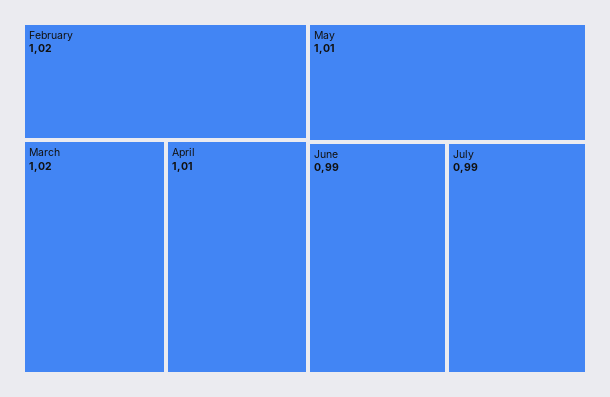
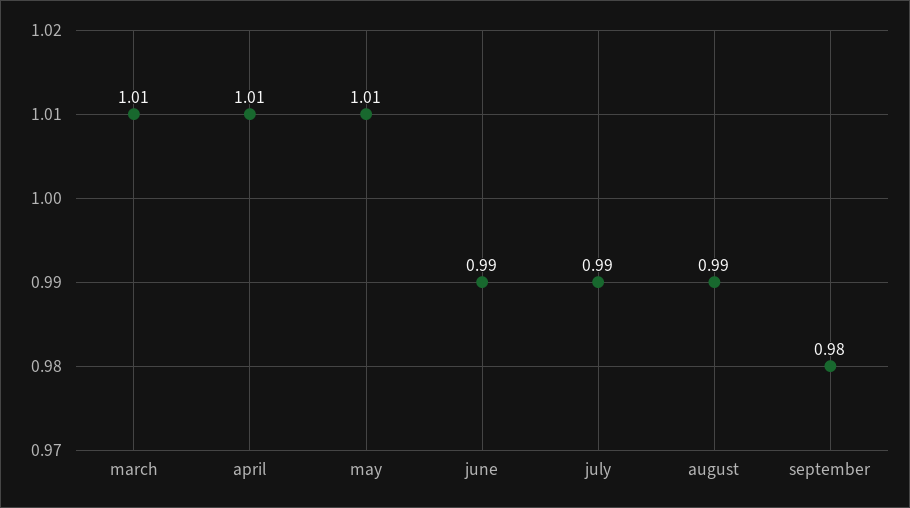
February: 1.02 -> none
March: 1.02 -> 1.01
august: none -> 0.99
september: none -> 0.98

